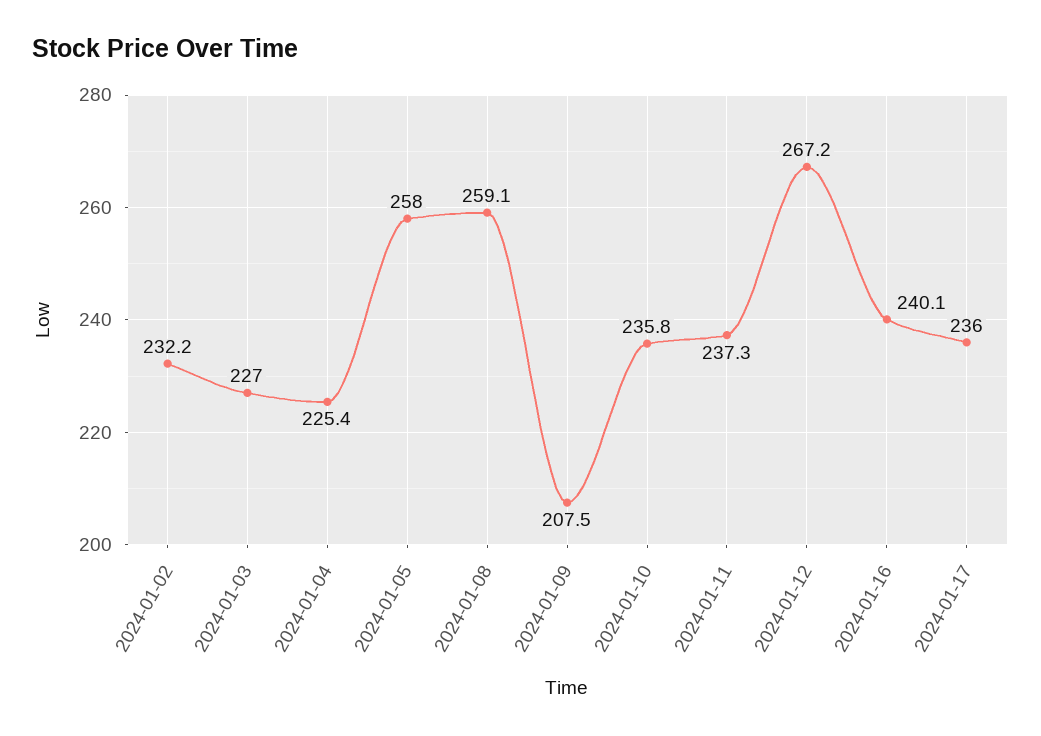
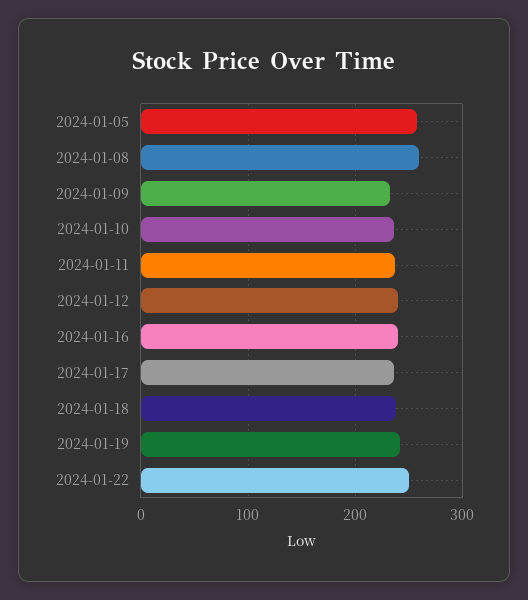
2024-01-02: 232.2 -> none
2024-01-03: 227 -> none
2024-01-04: 225.4 -> none
2024-01-09: 207.5 -> 230
2024-01-12: 267.2 -> 240
2024-01-18: none -> 240
2024-01-19: none -> 240
2024-01-22: none -> 250

